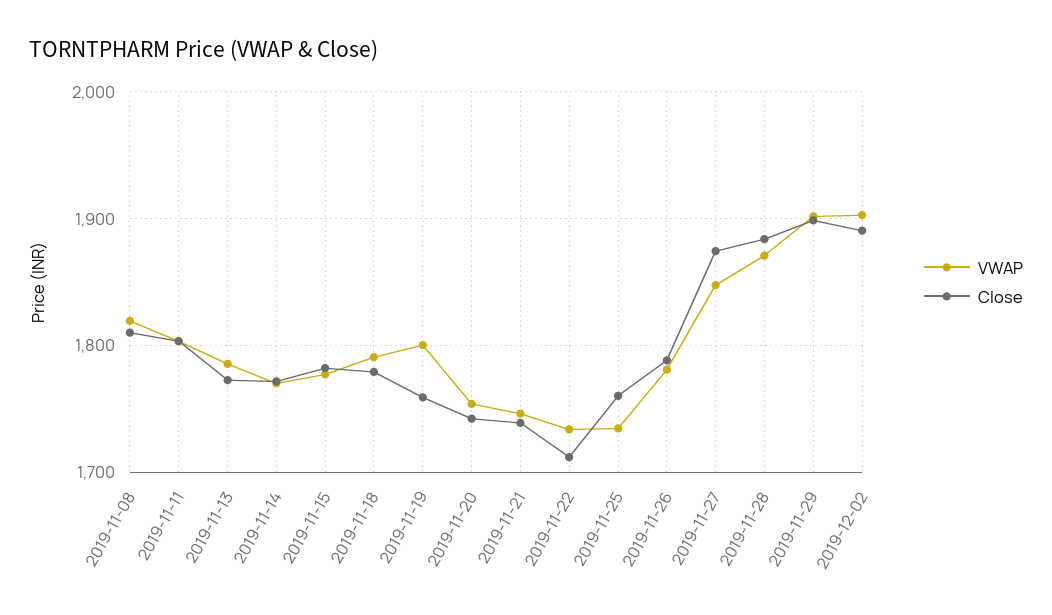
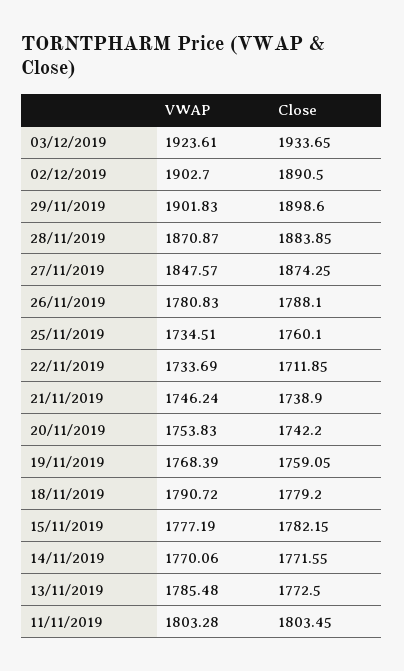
VWAP, 2019-11-08: 1820 -> none
Close, 2019-11-08: 1810 -> none
VWAP, 2019-11-19: 1800 -> 1768.39
VWAP, 03/12/2019: none -> 1923.61
Close, 03/12/2019: none -> 1933.65

